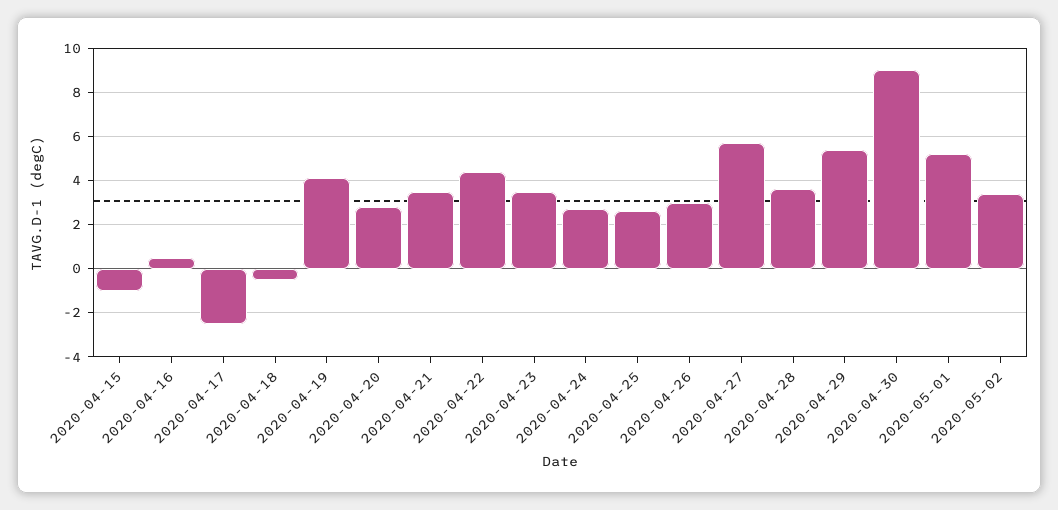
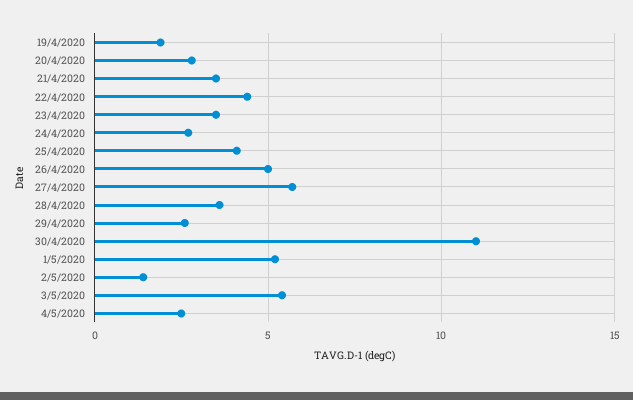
2020-04-15: -1 -> none
2020-04-16: 0.5 -> none
2020-04-17: -2.5 -> none
2020-04-18: -0.5 -> none
2020-04-19: 4 -> 2
2020-04-25: 2.5 -> 4
2020-04-26: 3 -> 5
2020-04-29: 5.5 -> 2.5
2020-04-30: 9 -> 11
2020-05-02: 3.5 -> 1.5
3/5/2020: none -> 5.5
4/5/2020: none -> 2.5

